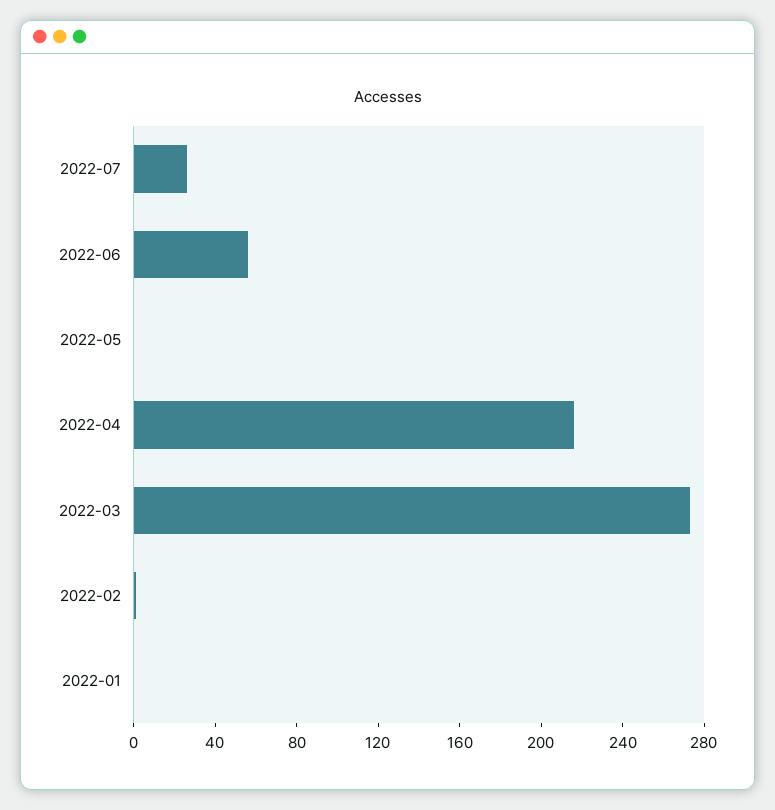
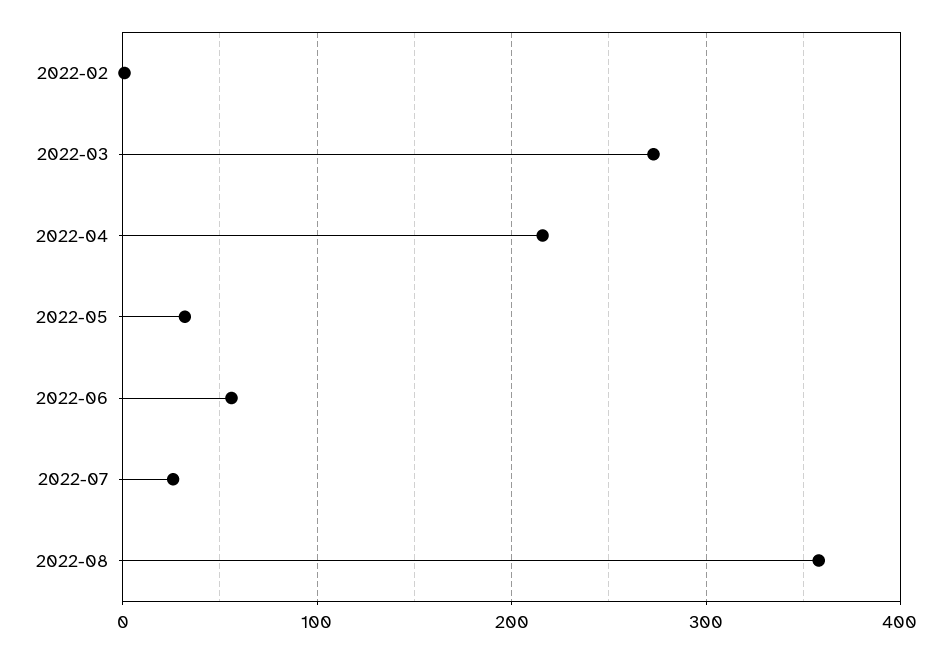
2022-05: 0 -> 30
2022-01: 0 -> none
2022-08: none -> 360

